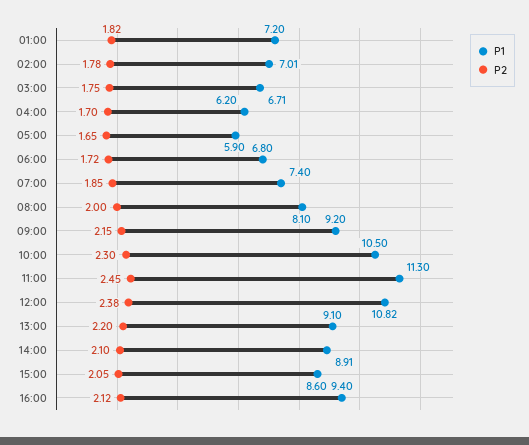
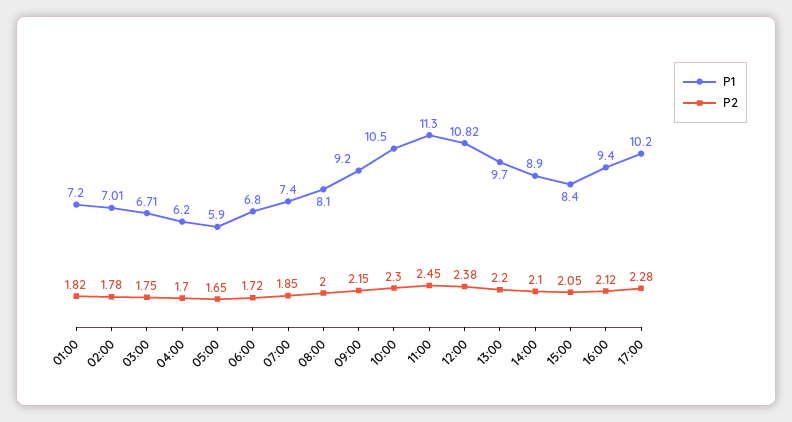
P1, 13:00: 9.1 -> 9.7
P1, 14:00: 8.91 -> 8.9
P1, 15:00: 8.6 -> 8.4
P1, 17:00: none -> 10.2
P2, 17:00: none -> 2.28

